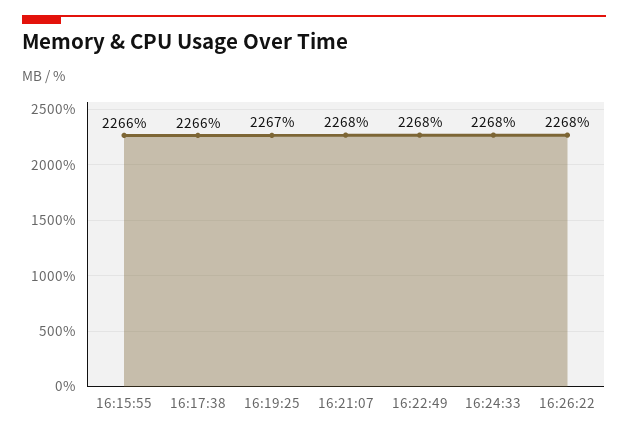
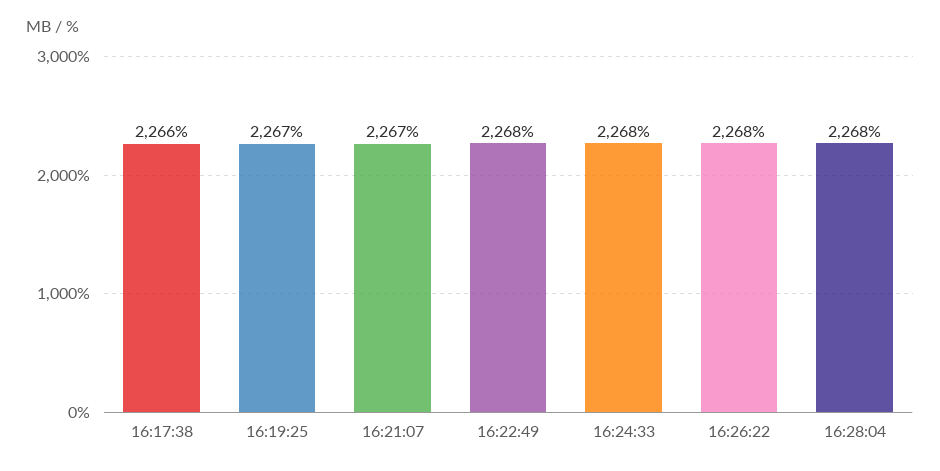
16:15:55: 2266 -> none
16:21:07: 2268 -> 2267
16:28:04: none -> 2268

